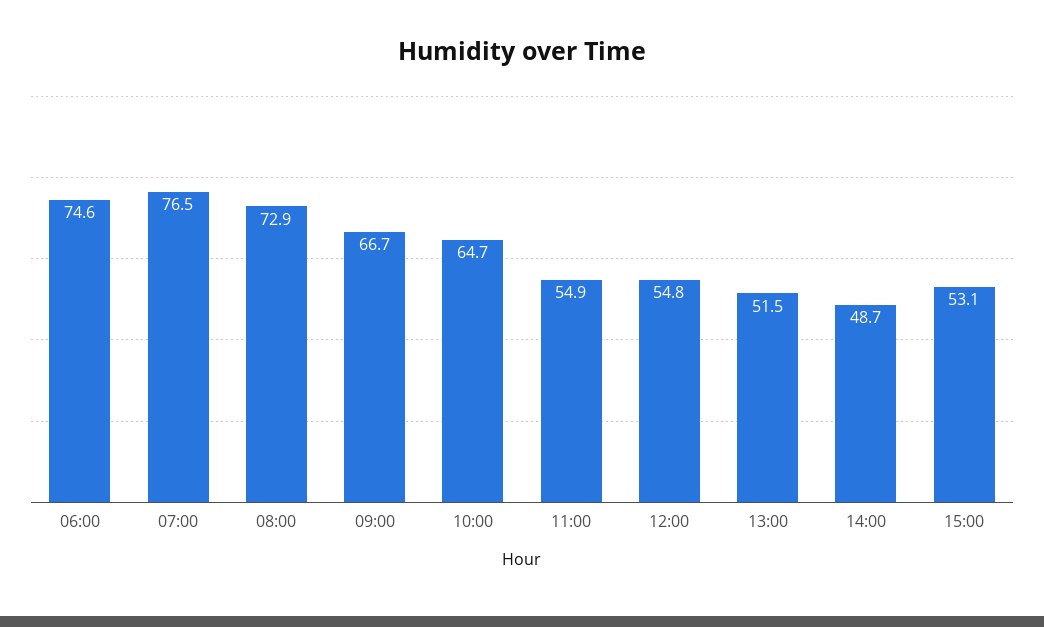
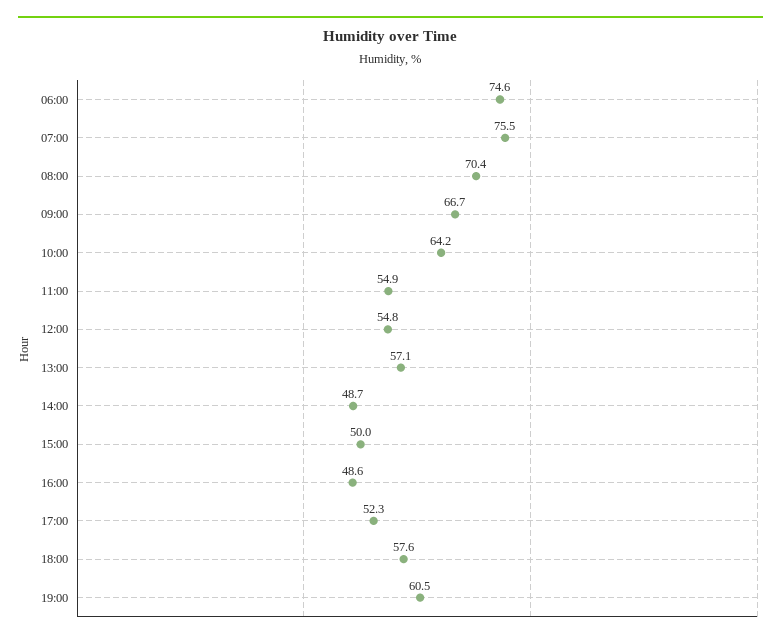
07:00: 76.5 -> 75.5
08:00: 72.9 -> 70.4
10:00: 64.7 -> 64.2
13:00: 51.5 -> 57.1
15:00: 53.1 -> 50
16:00: none -> 48.6
17:00: none -> 52.3
18:00: none -> 57.6
19:00: none -> 60.5

